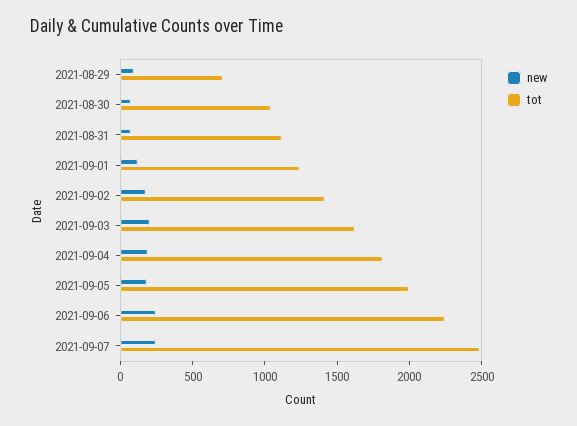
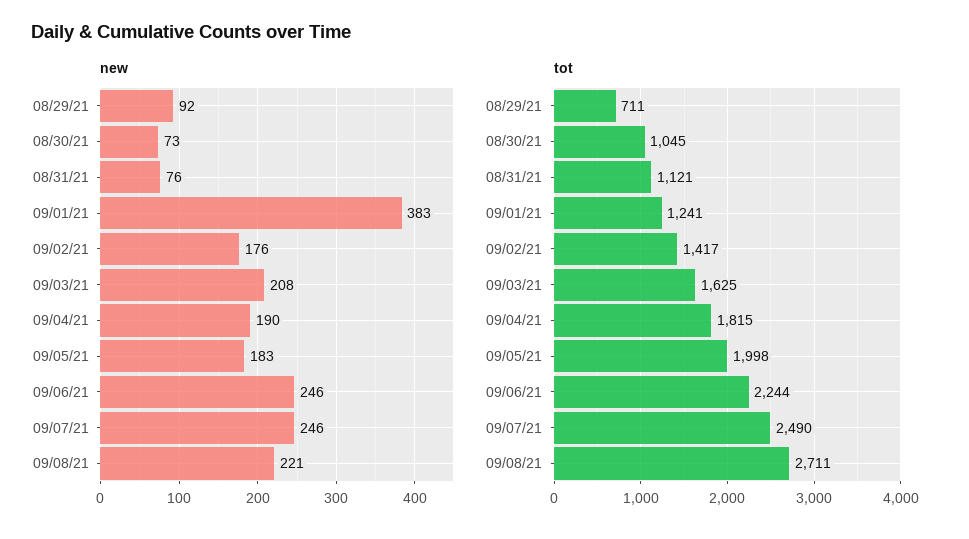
new, 2021-09-01: 100 -> 383
new, 09/08/21: none -> 221
tot, 09/08/21: none -> 2711

